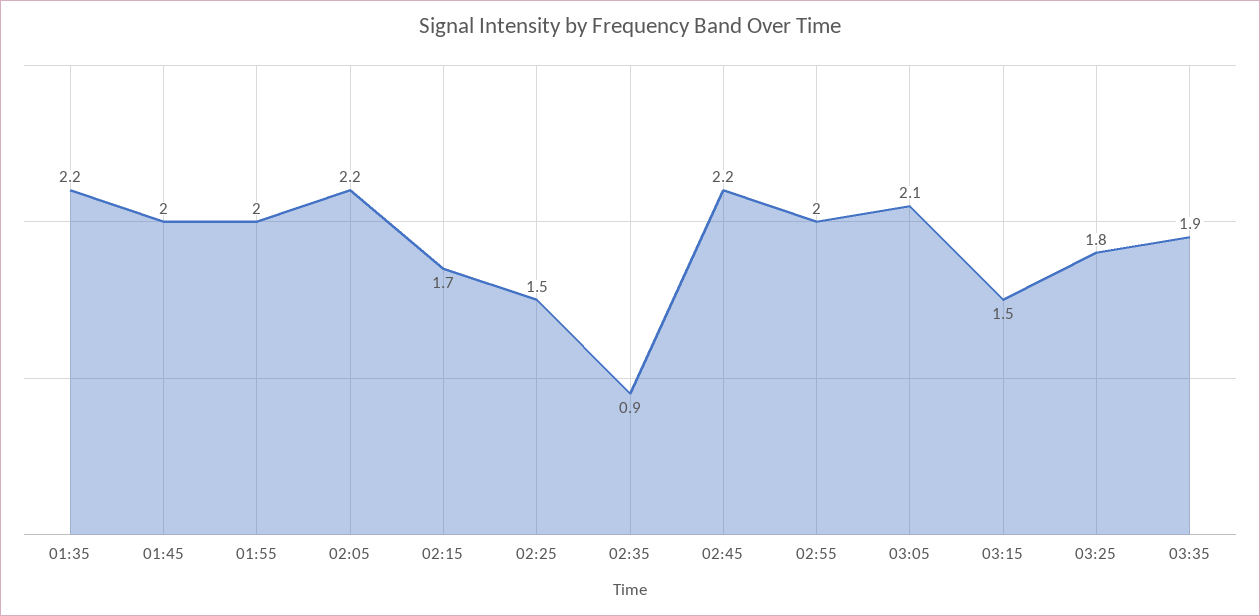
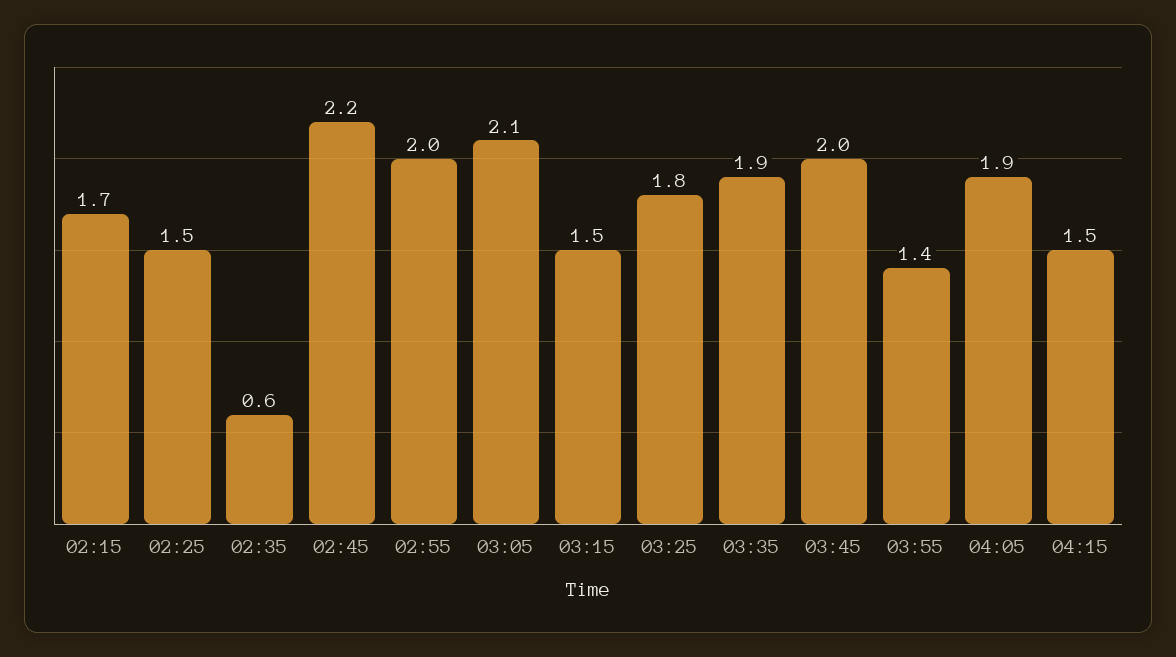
01:35: 2.2 -> none
01:45: 2 -> none
01:55: 2 -> none
02:05: 2.2 -> none
02:35: 0.9 -> 0.6
03:45: none -> 2
03:55: none -> 1.4
04:05: none -> 1.9
04:15: none -> 1.5

